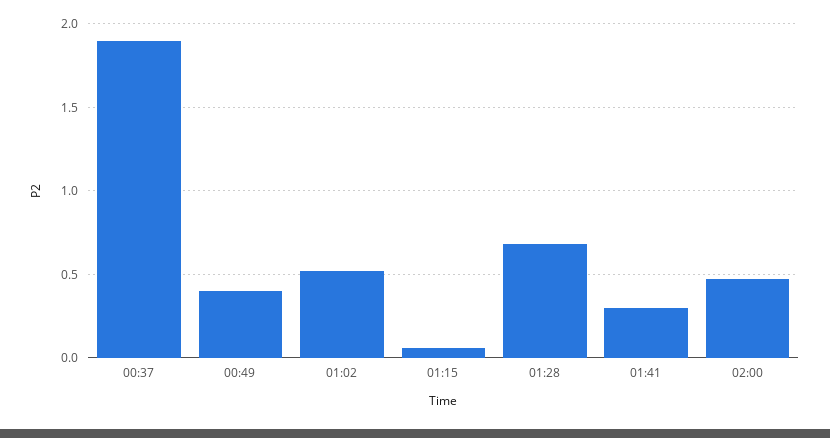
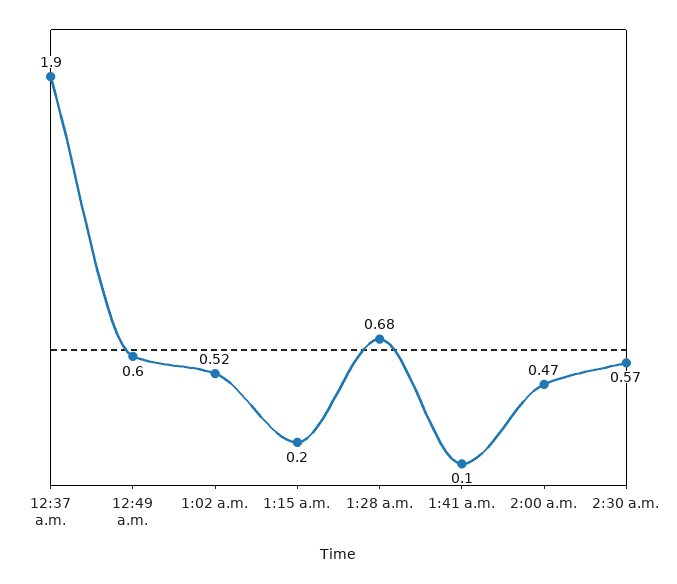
00:49: 0.4 -> 0.6
01:15: 0.05 -> 0.2
01:41: 0.3 -> 0.1
2:30 a.m.: none -> 0.57

